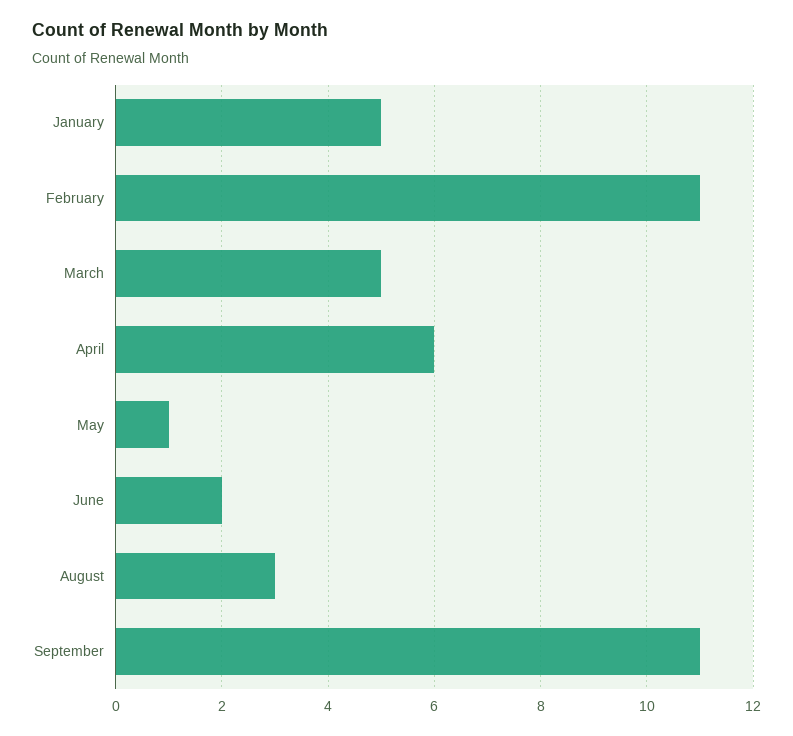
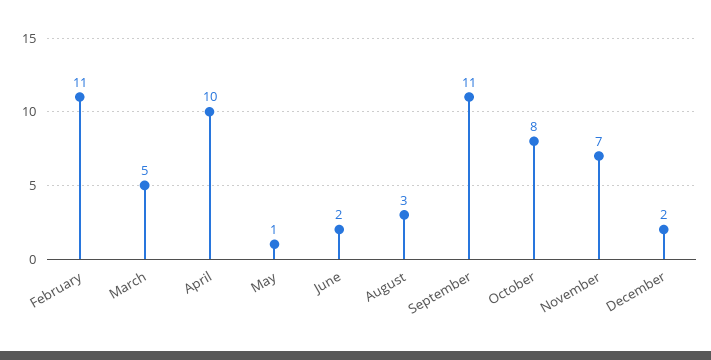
January: 5 -> none
April: 6 -> 10
October: none -> 8
November: none -> 7
December: none -> 2

